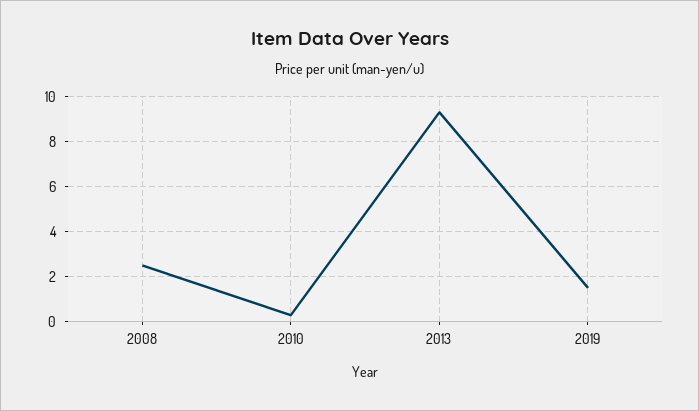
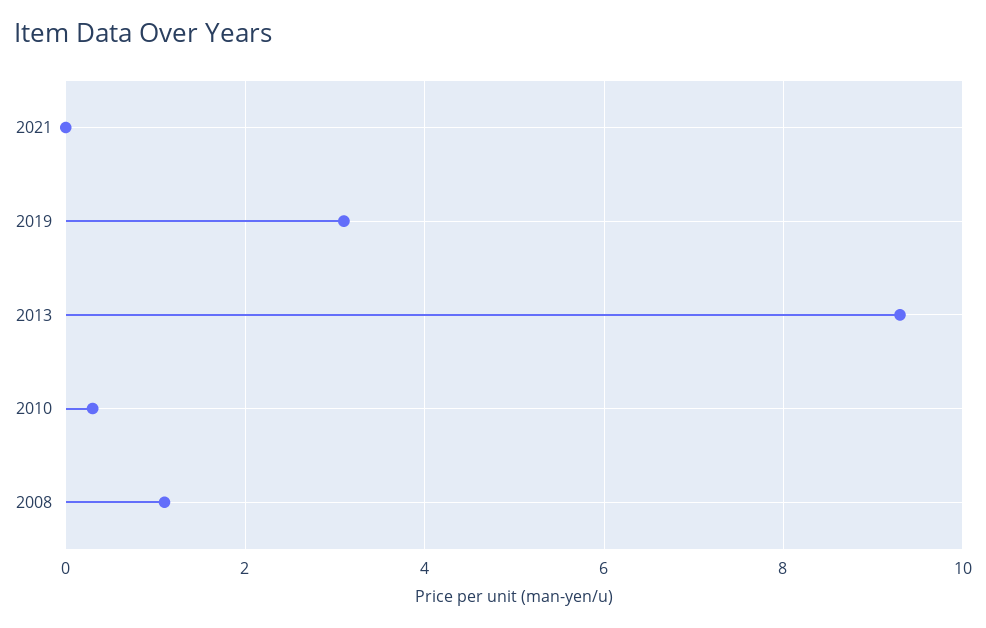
2008: 2.5 -> 1
2019: 1.5 -> 3
2021: none -> 0

